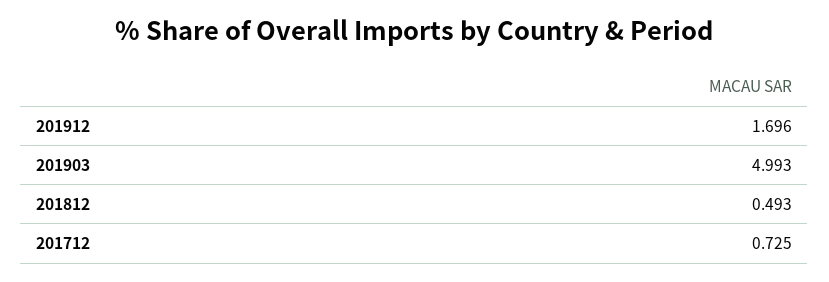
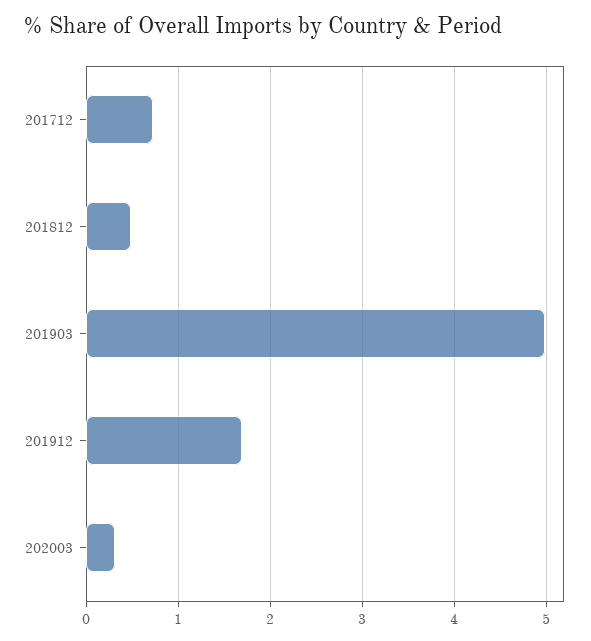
202003: none -> 0.3

